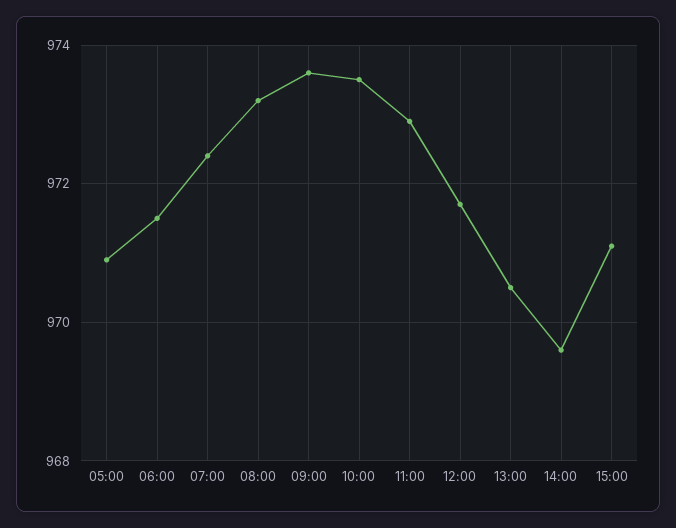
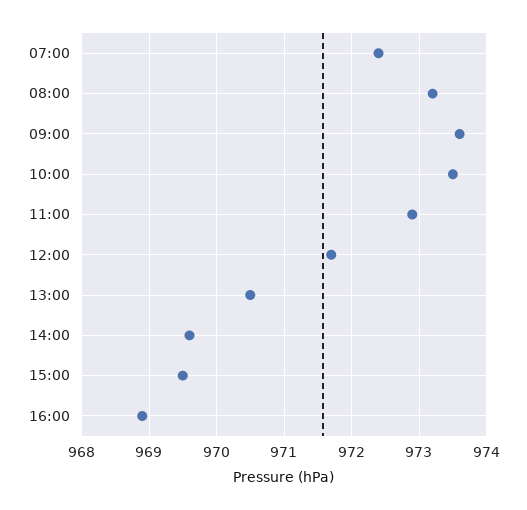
05:00: 971 -> none
06:00: 971.5 -> none
15:00: 971 -> 969.5
16:00: none -> 968.9

